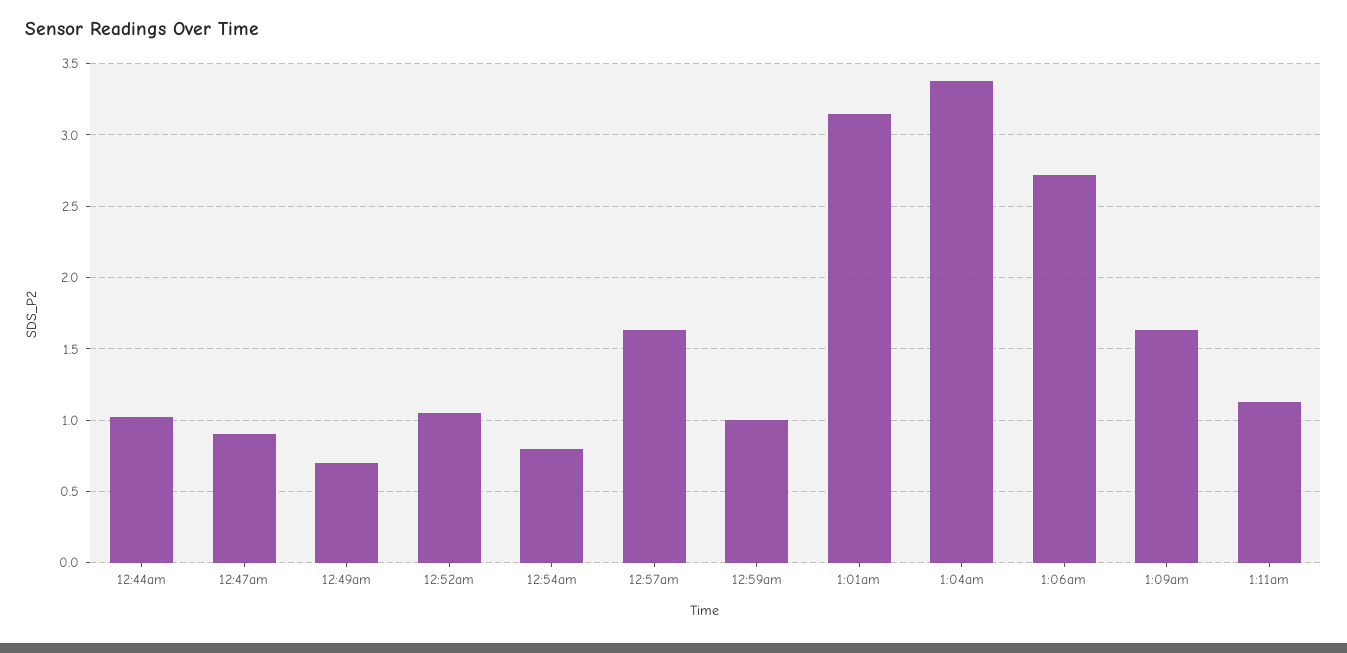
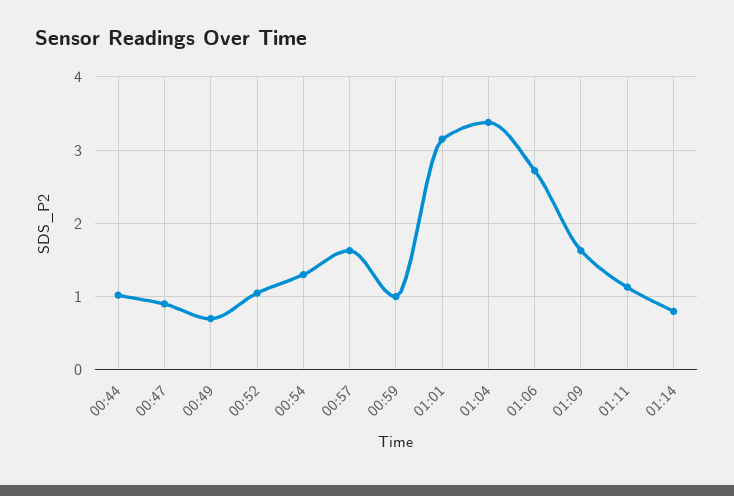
12:54am: 0.8 -> 1.3
01:14: none -> 0.8

